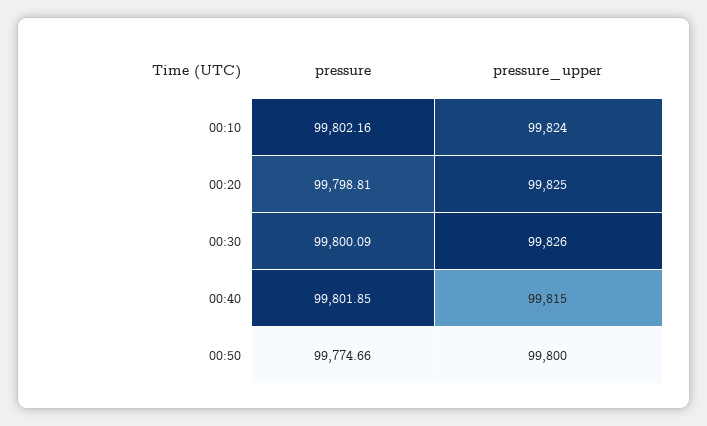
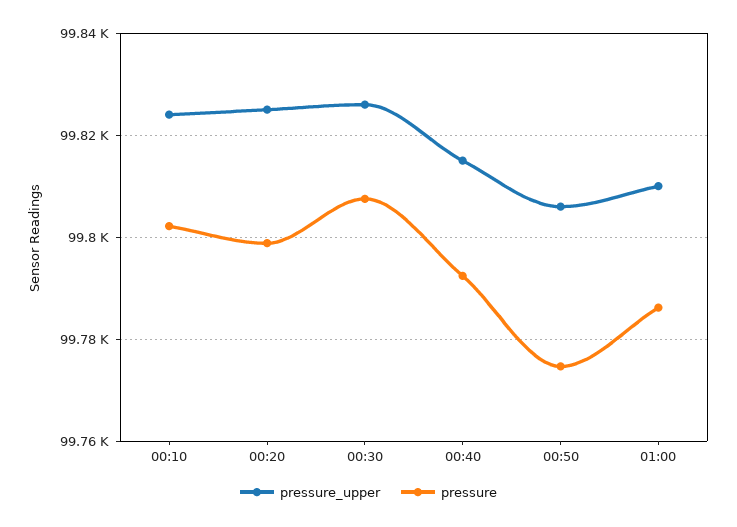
pressure, 00:30: 99800.09 -> 99808
pressure, 00:40: 99801.85 -> 99792
pressure_upper, 00:50: 99800 -> 99806
pressure_upper, 01:00: none -> 99810
pressure, 01:00: none -> 99786

